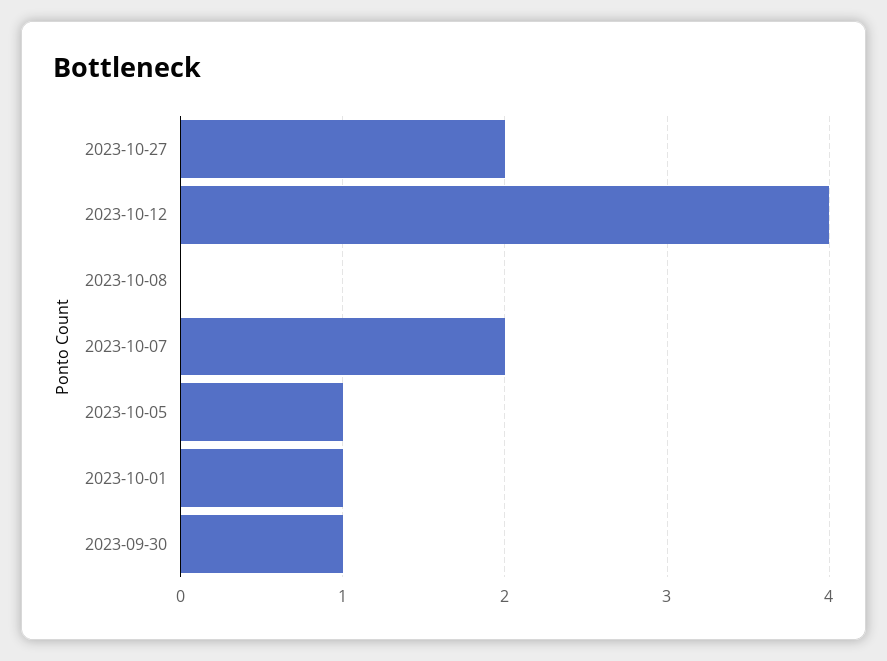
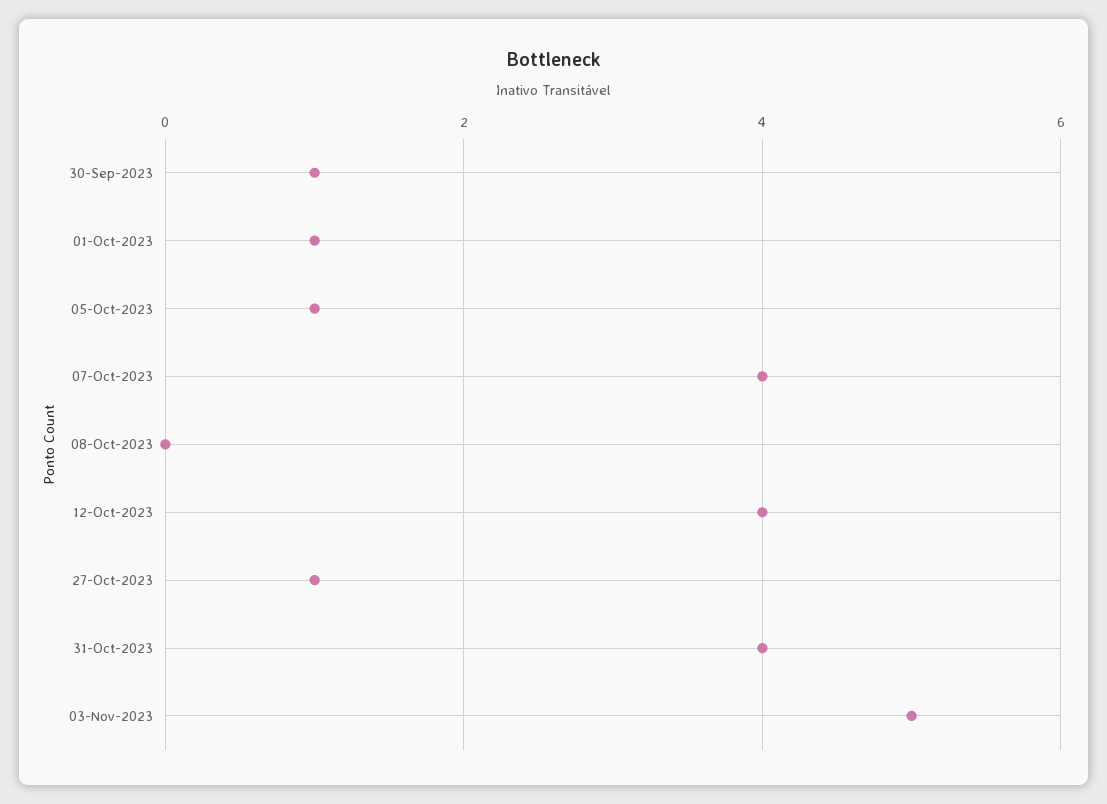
2023-10-27: 2 -> 1
2023-10-07: 2 -> 4
31-Oct-2023: none -> 4
03-Nov-2023: none -> 5

